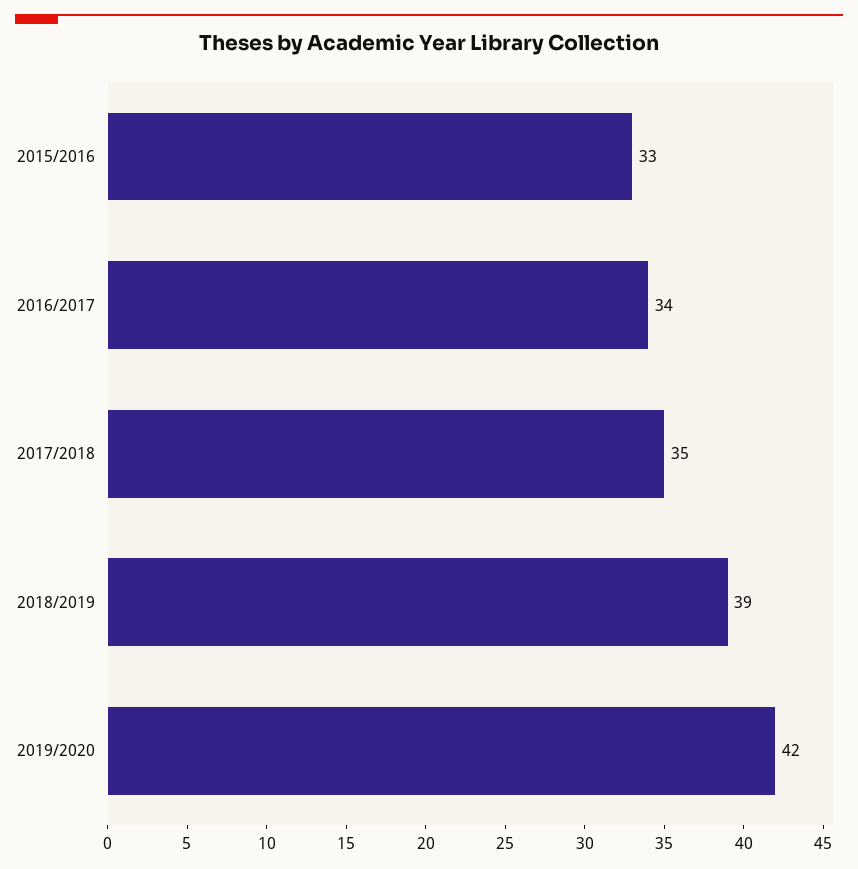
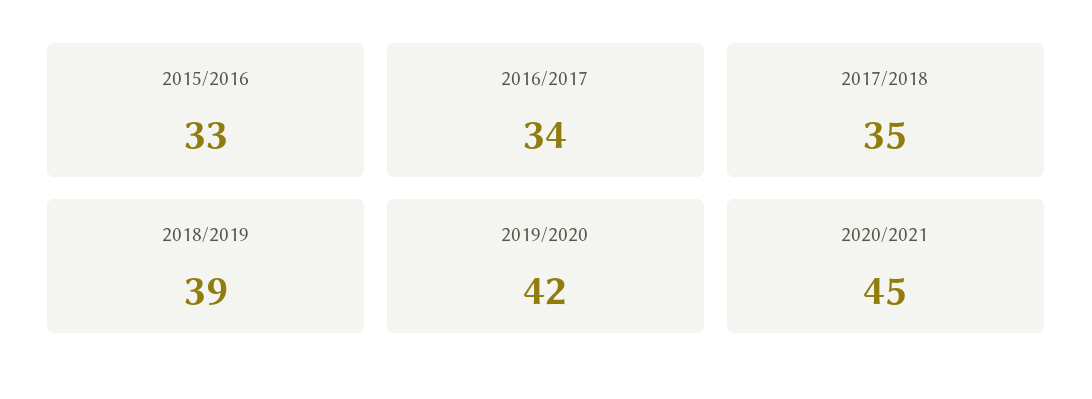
2020/2021: none -> 45

